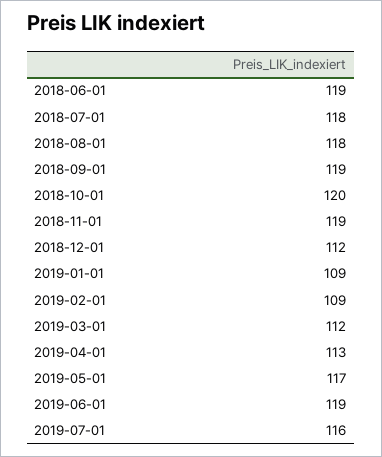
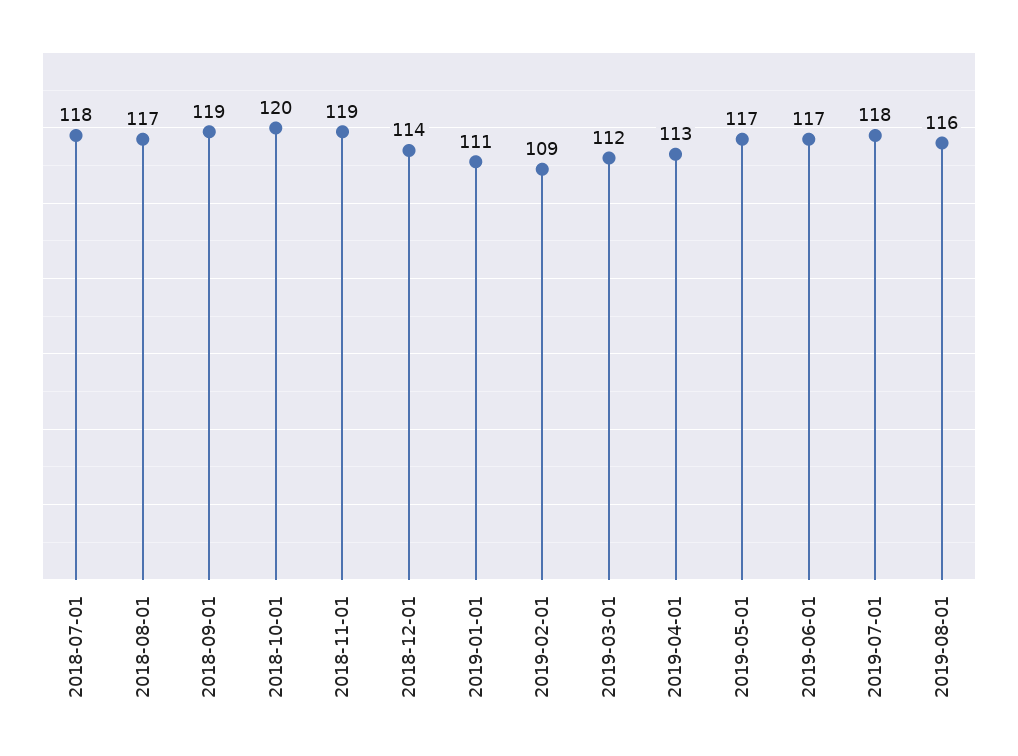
2018-06-01: 119 -> none
2018-08-01: 118 -> 117
2018-12-01: 112 -> 114
2019-01-01: 109 -> 111
2019-06-01: 119 -> 117
2019-07-01: 116 -> 118
2019-08-01: none -> 116

